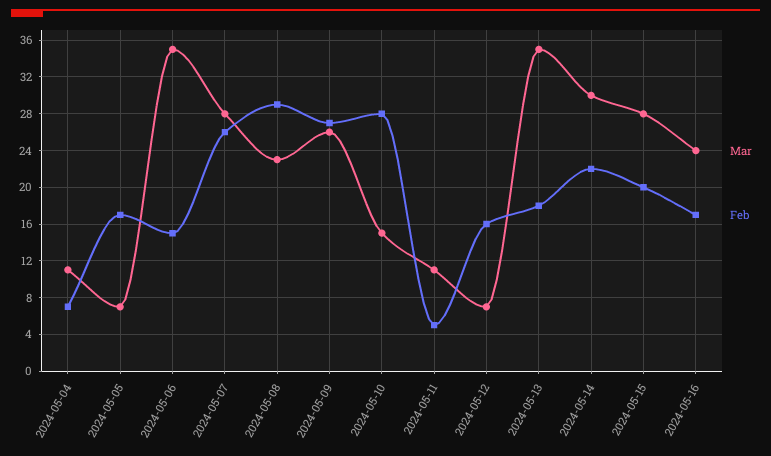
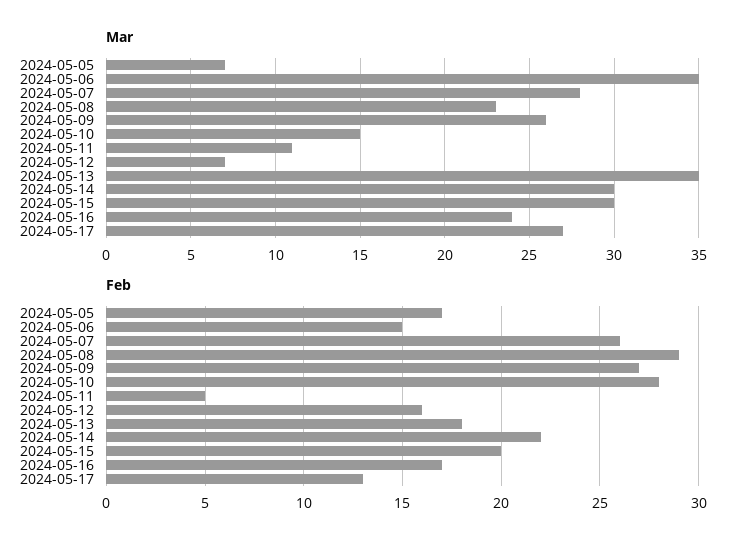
Mar, 2024-05-04: 11 -> none
Feb, 2024-05-04: 7 -> none
Mar, 2024-05-15: 28 -> 30
Mar, 2024-05-17: none -> 27
Feb, 2024-05-17: none -> 13

